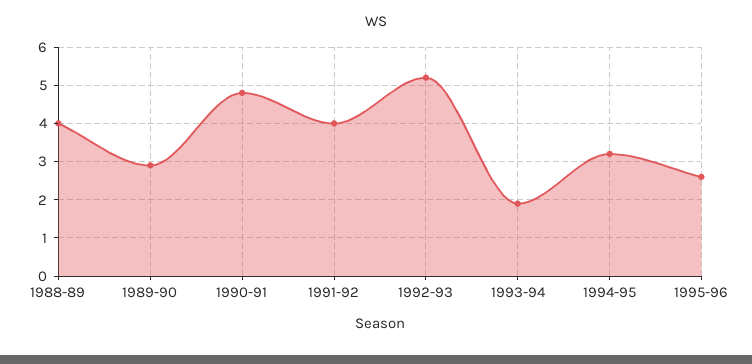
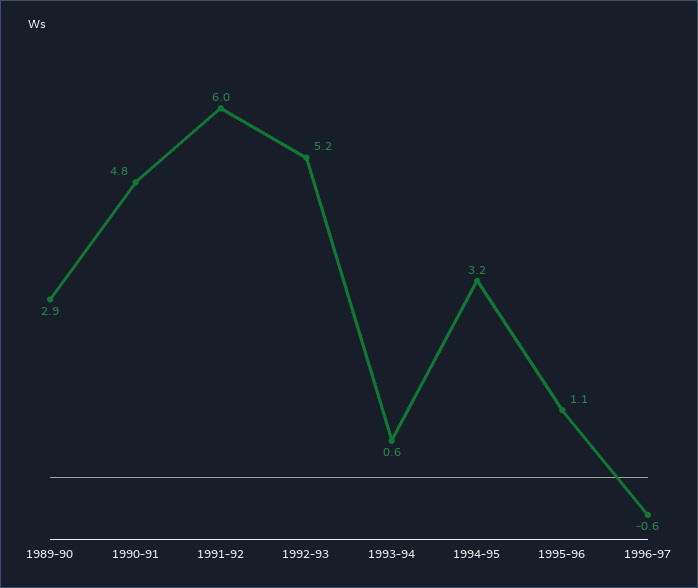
1988-89: 4 -> none
1991-92: 4 -> 6
1993-94: 2 -> 0.6
1995-96: 2.5 -> 1.1
1996-97: none -> -0.6

